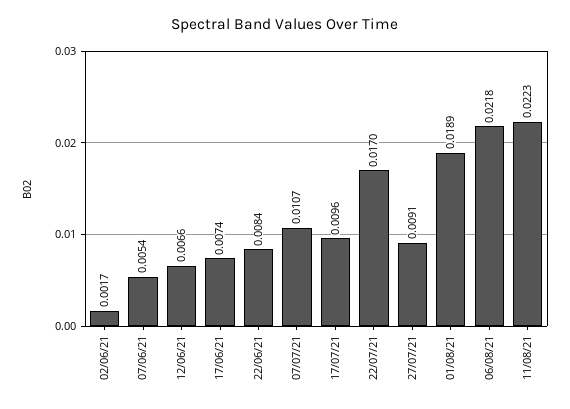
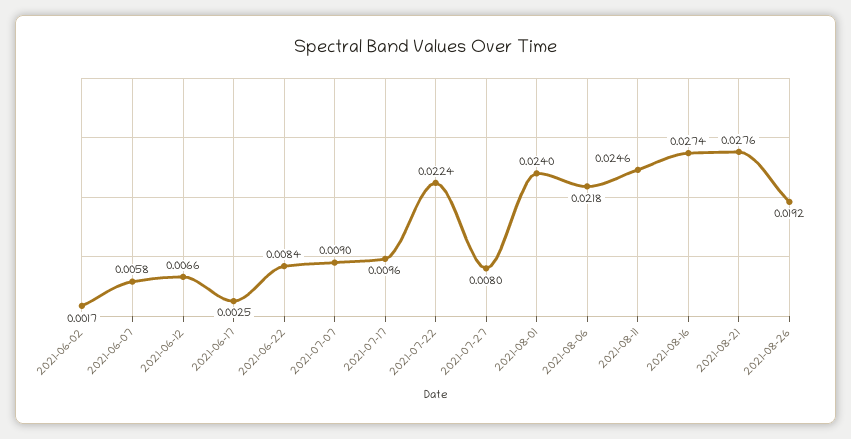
07/06/21: 0.0054 -> 0.0058
17/06/21: 0.0074 -> 0.0025
07/07/21: 0.0107 -> 0.009
22/07/21: 0.017 -> 0.0224
27/07/21: 0.0091 -> 0.008
01/08/21: 0.0189 -> 0.024
11/08/21: 0.0223 -> 0.0246
2021-08-16: none -> 0.0274
2021-08-21: none -> 0.0276
2021-08-26: none -> 0.0192

